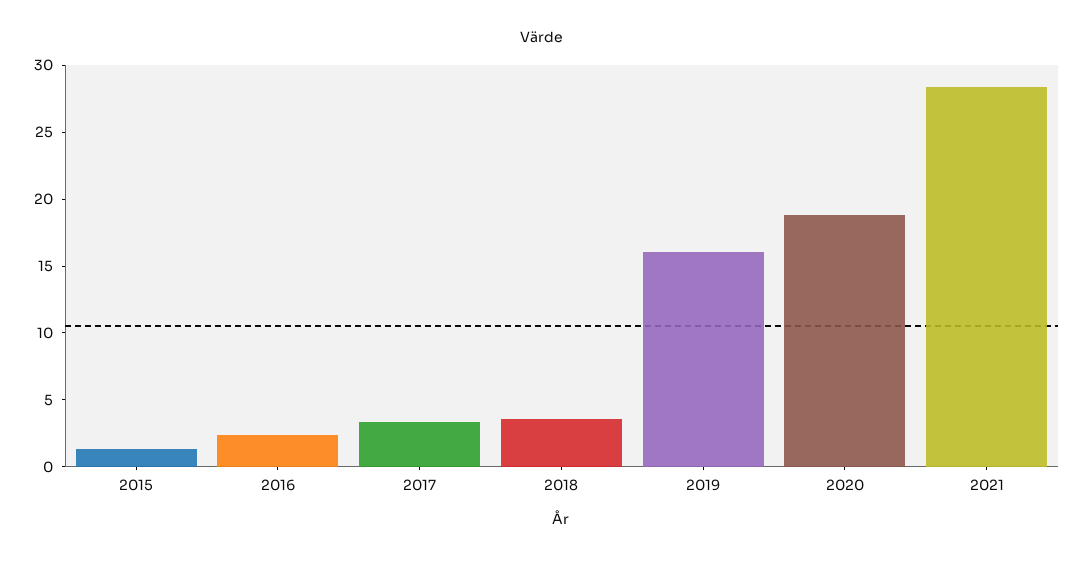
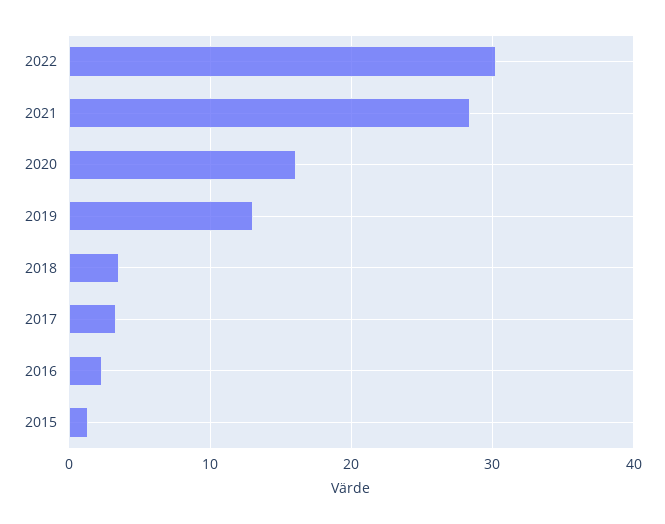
2019: 16 -> 13
2020: 19 -> 16
2022: none -> 30

